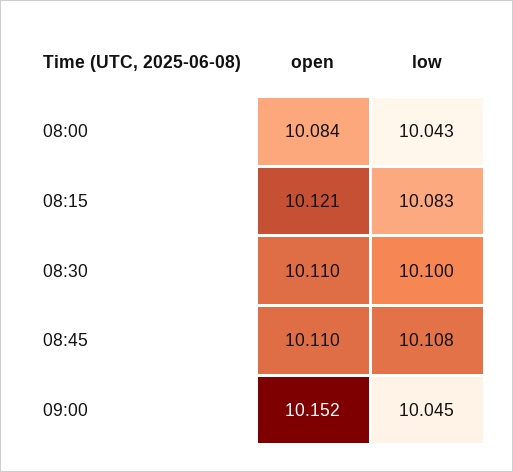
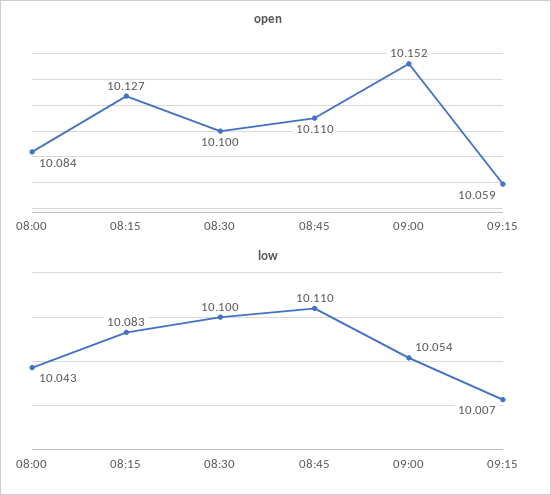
open, 08:15: 10.121 -> 10.127
open, 08:30: 10.11 -> 10.1
low, 08:45: 10.108 -> 10.11
low, 09:00: 10.045 -> 10.054
open, 09:15: none -> 10.059
low, 09:15: none -> 10.007

